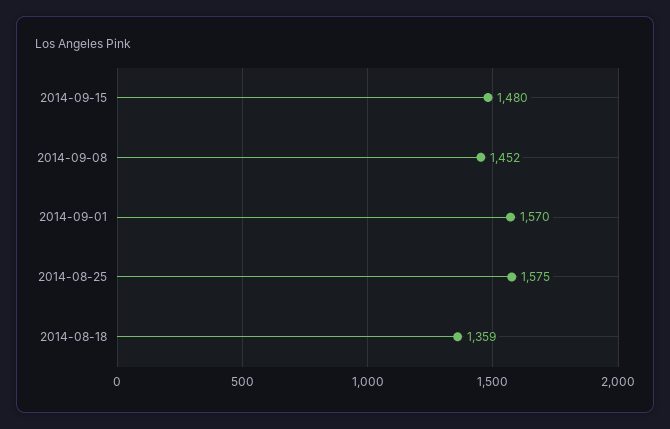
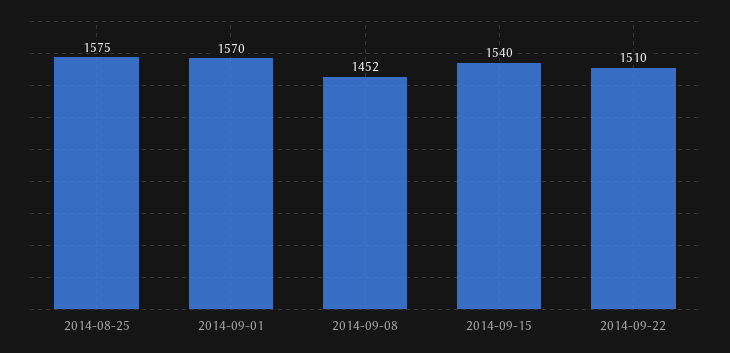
2014-09-15: 1480 -> 1540
2014-08-18: 1359 -> none
2014-09-22: none -> 1510

